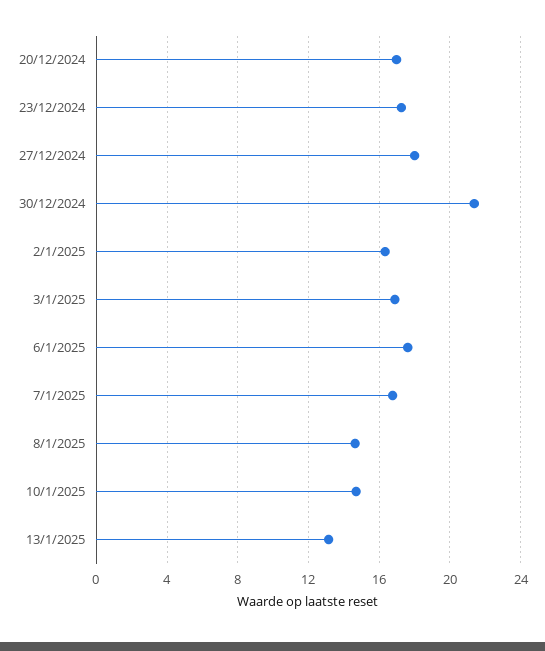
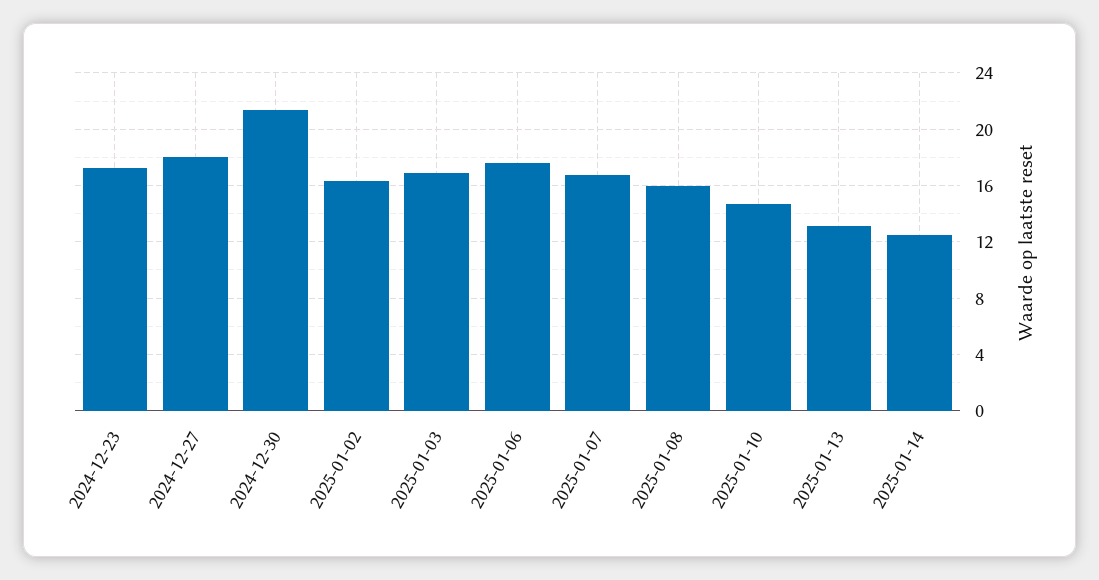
20/12/2024: 17 -> none
8/1/2025: 14.5 -> 16
2025-01-14: none -> 12.5

